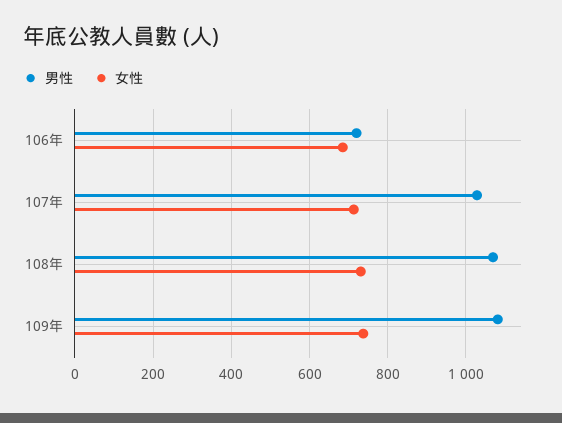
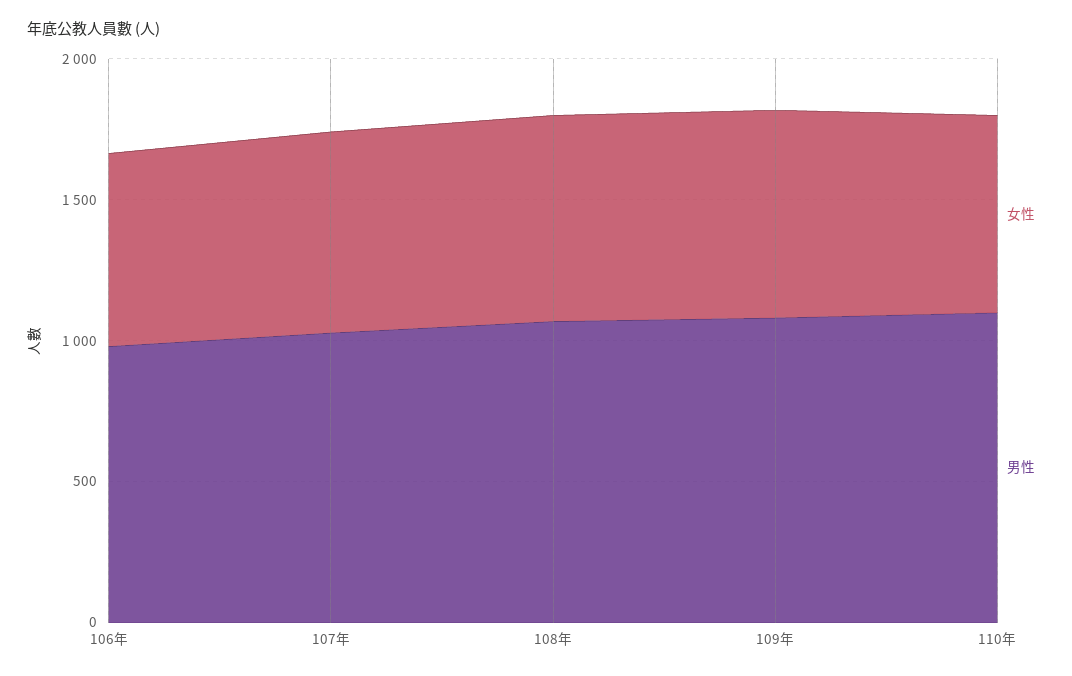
男性, 106年: 720 -> 1000
女性, 110年: none -> 700
男性, 110年: none -> 1100

